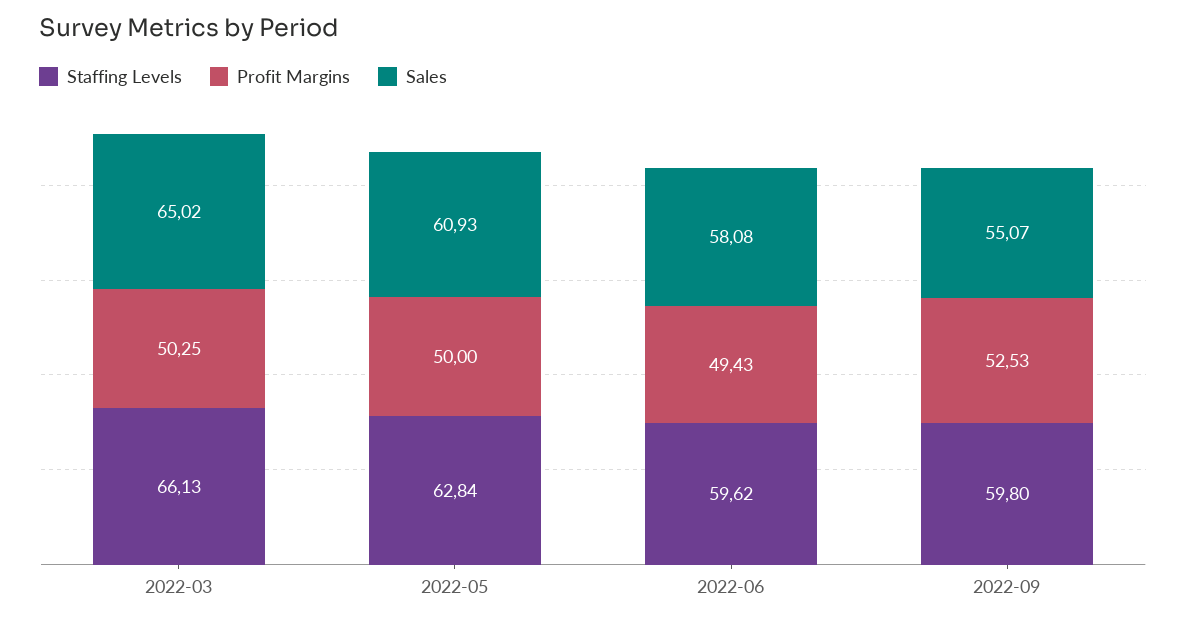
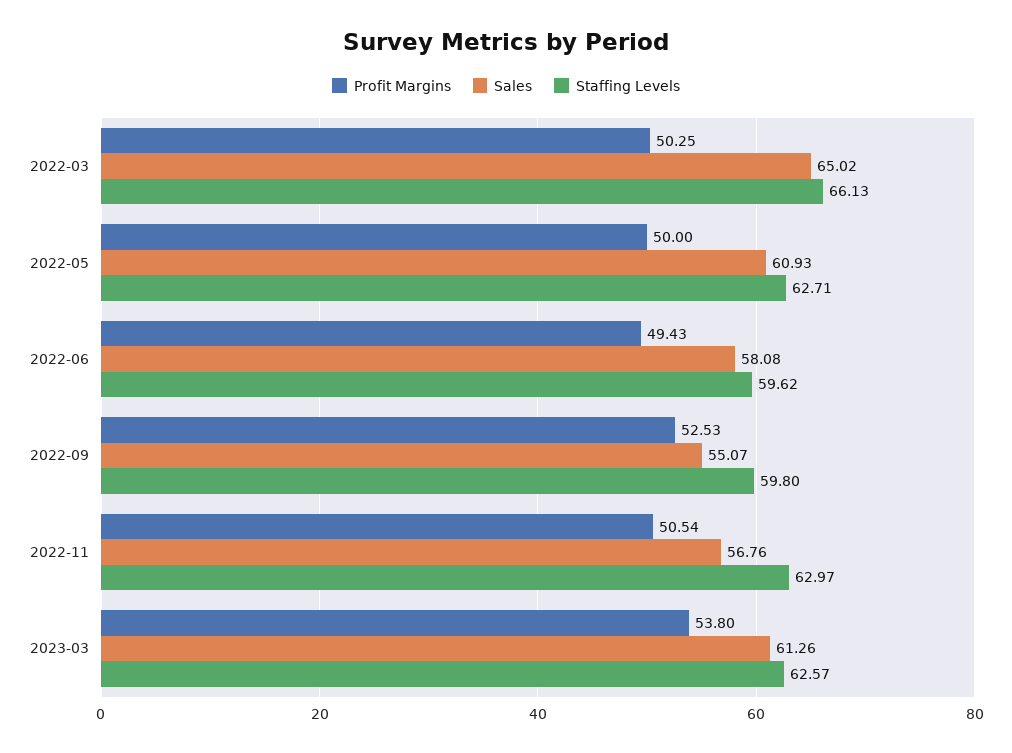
Staffing Levels, 2022-05: 62.84 -> 62.71
Profit Margins, 2022-11: none -> 50.54
Sales, 2022-11: none -> 56.76
Staffing Levels, 2022-11: none -> 62.97
Profit Margins, 2023-03: none -> 53.8
Sales, 2023-03: none -> 61.26
Staffing Levels, 2023-03: none -> 62.57

